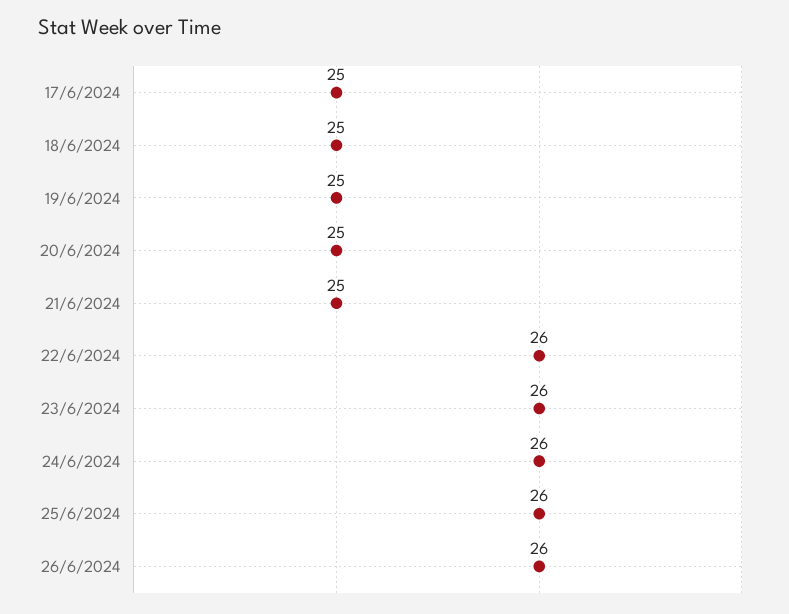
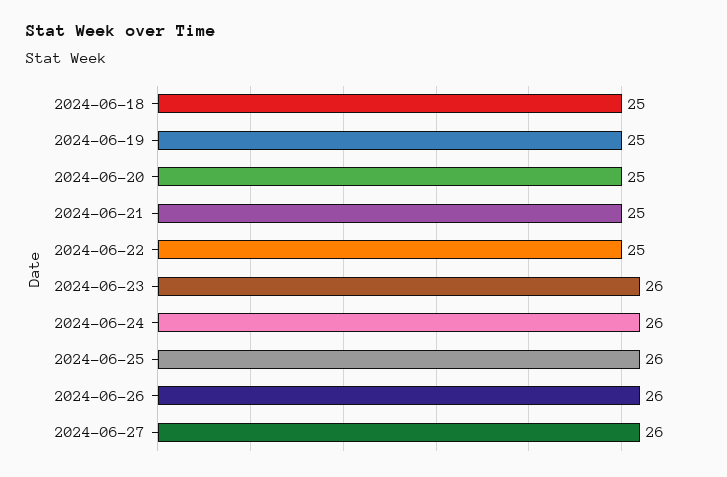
17/6/2024: 25 -> none
22/6/2024: 26 -> 25
2024-06-27: none -> 26

